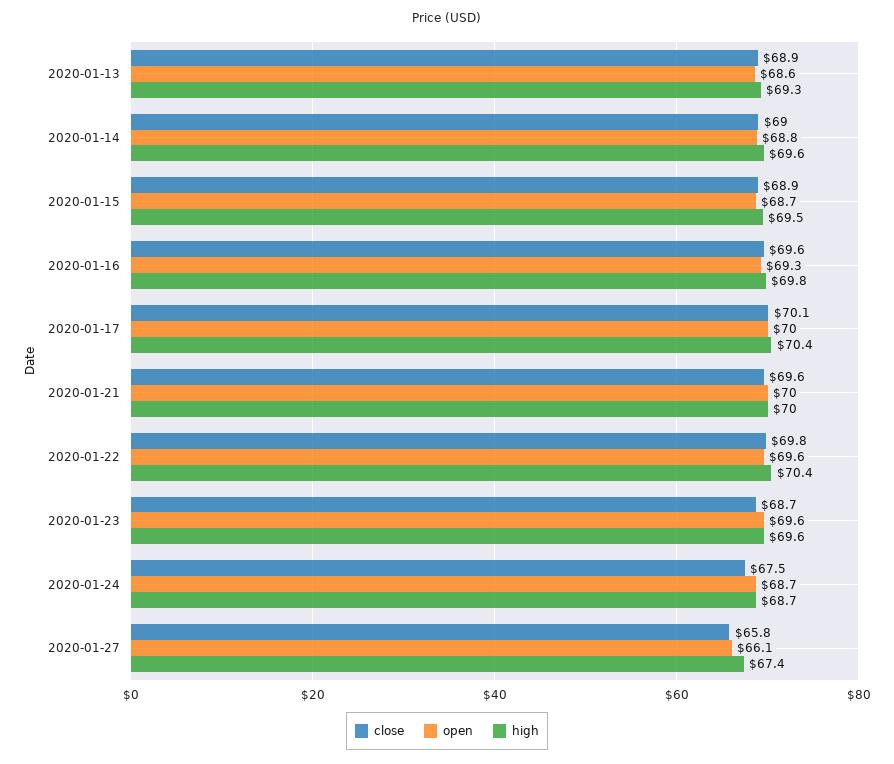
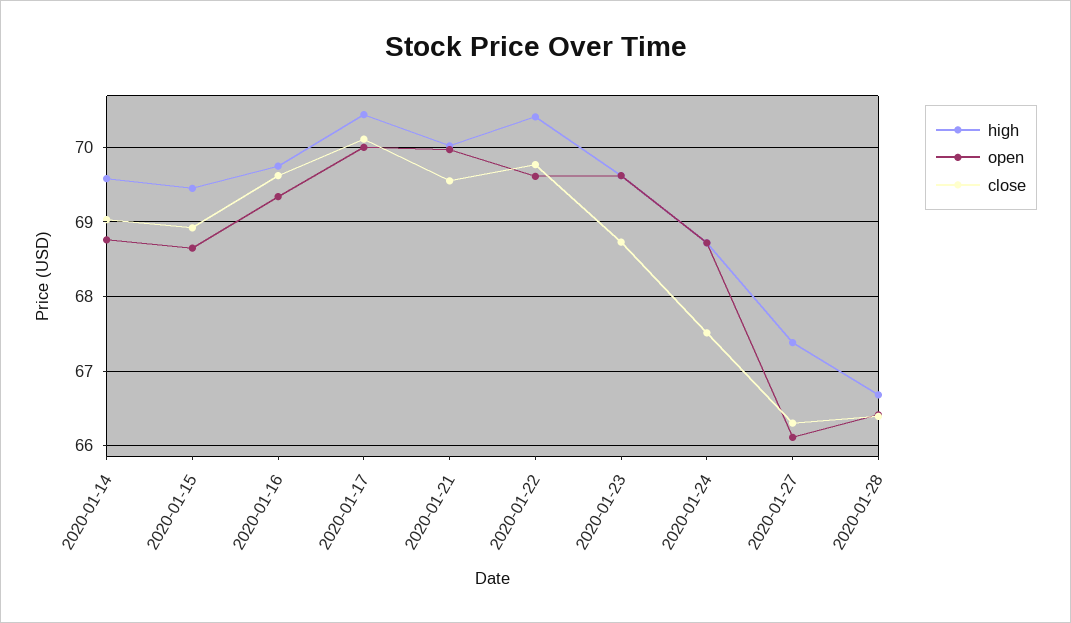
close, 2020-01-13: 68.9 -> none
open, 2020-01-13: 68.6 -> none
high, 2020-01-13: 69.3 -> none
close, 2020-01-27: 65.8 -> 66.3
high, 2020-01-28: none -> 66.7
open, 2020-01-28: none -> 66.4
close, 2020-01-28: none -> 66.4

